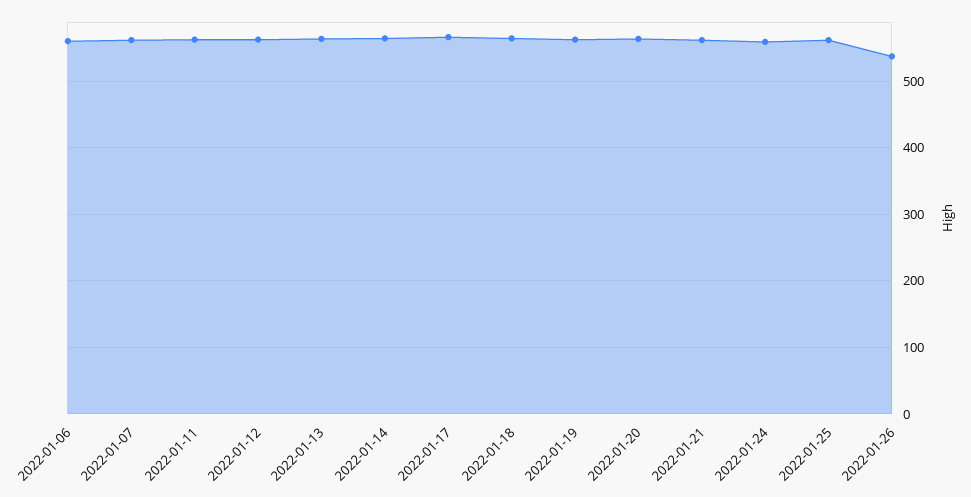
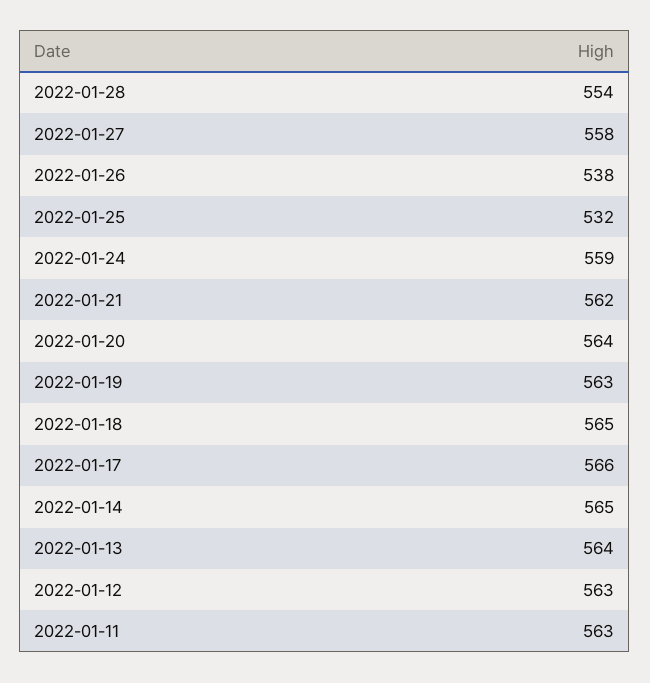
2022-01-06: 560 -> none
2022-01-07: 560 -> none
2022-01-25: 560 -> 532
2022-01-28: none -> 554
2022-01-27: none -> 558

